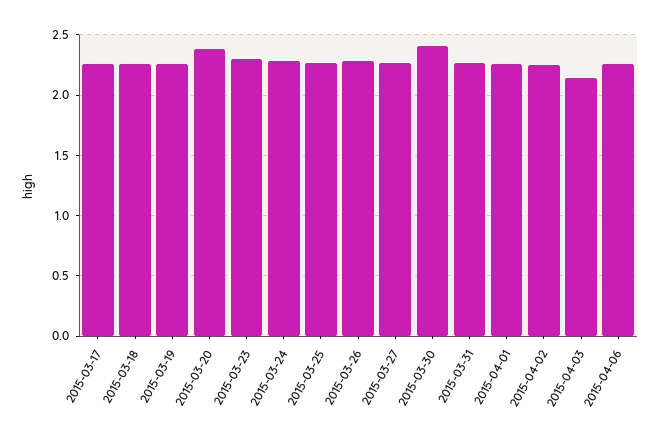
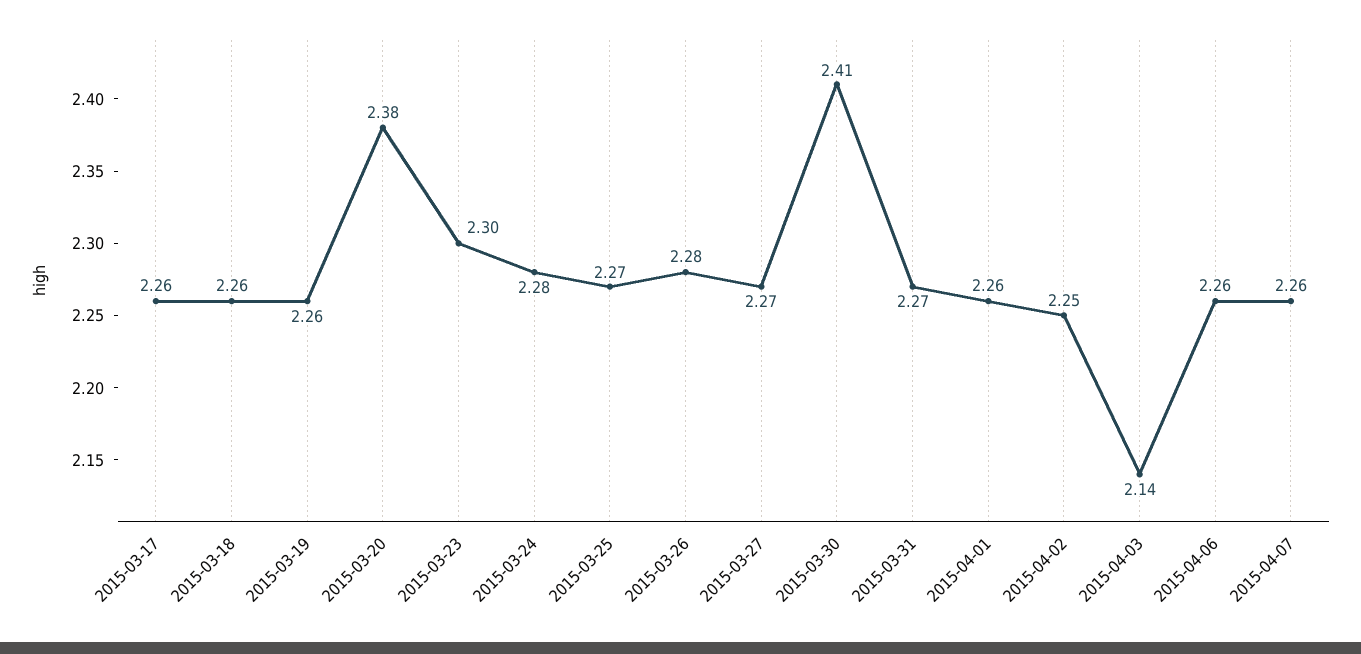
2015-04-07: none -> 2.26

